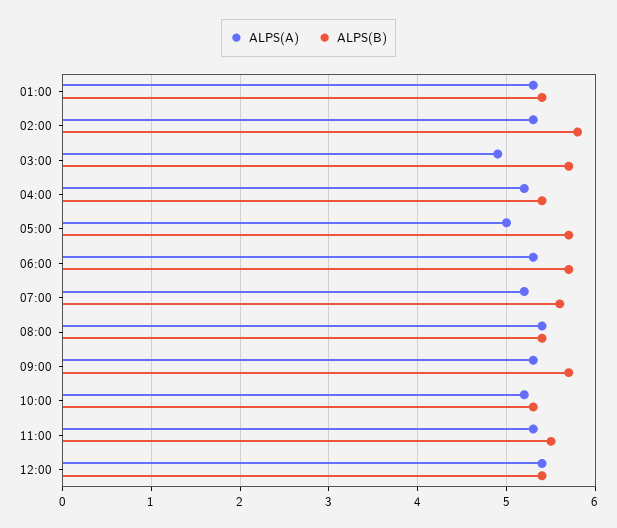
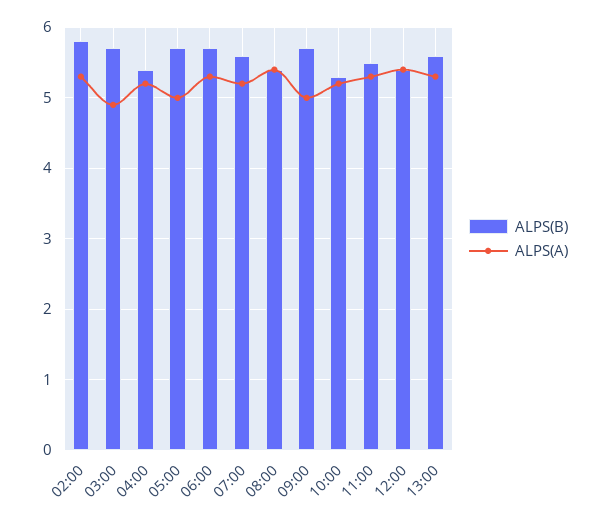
ALPS(A), 01:00: 5.3 -> none
ALPS(B), 01:00: 5.4 -> none
ALPS(A), 09:00: 5.3 -> 5
ALPS(B), 13:00: none -> 5.6
ALPS(A), 13:00: none -> 5.3

